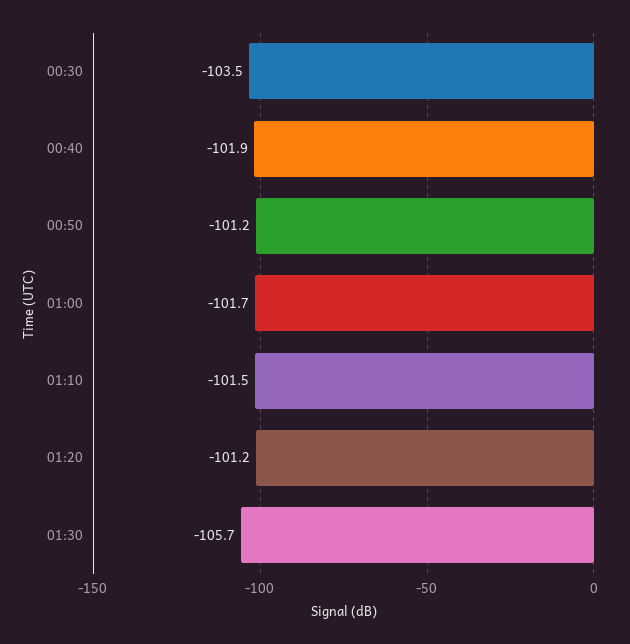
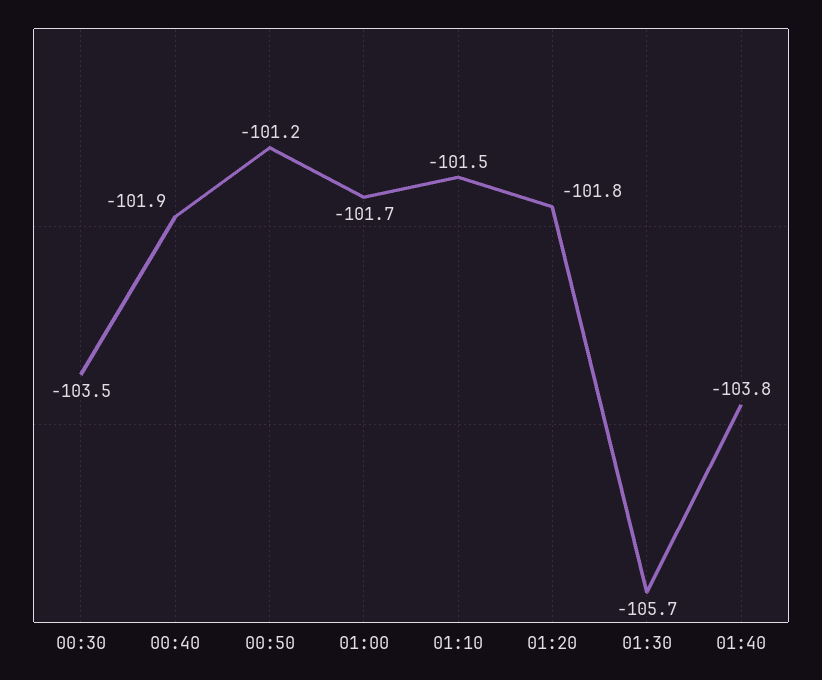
01:20: -101.2 -> -101.8
01:40: none -> -103.8

